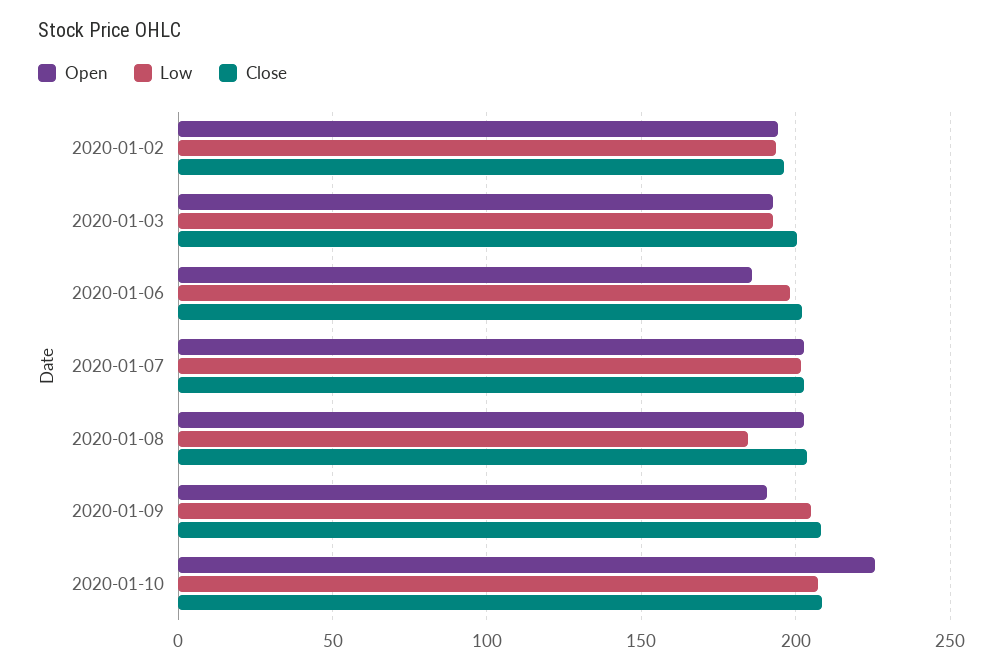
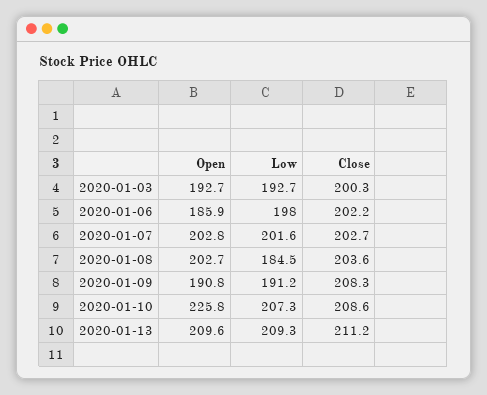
Open, 2020-01-02: 195 -> none
Low, 2020-01-02: 195 -> none
Close, 2020-01-02: 195 -> none
Low, 2020-01-09: 205 -> 191.2
Open, 2020-01-13: none -> 209.6
Low, 2020-01-13: none -> 209.3
Close, 2020-01-13: none -> 211.2

